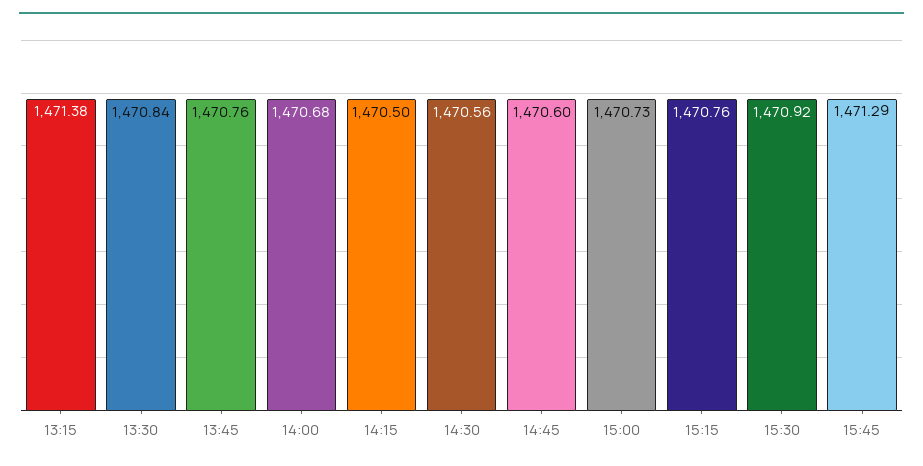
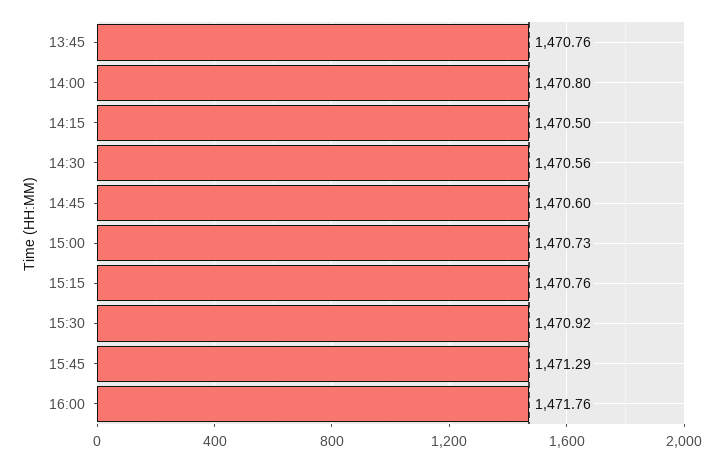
13:15: 1471.38 -> none
13:30: 1470.84 -> none
14:00: 1470.68 -> 1470.8
16:00: none -> 1471.76

